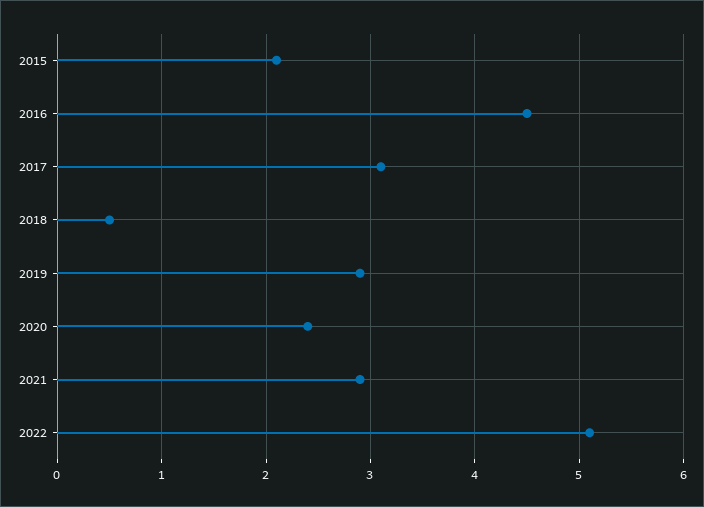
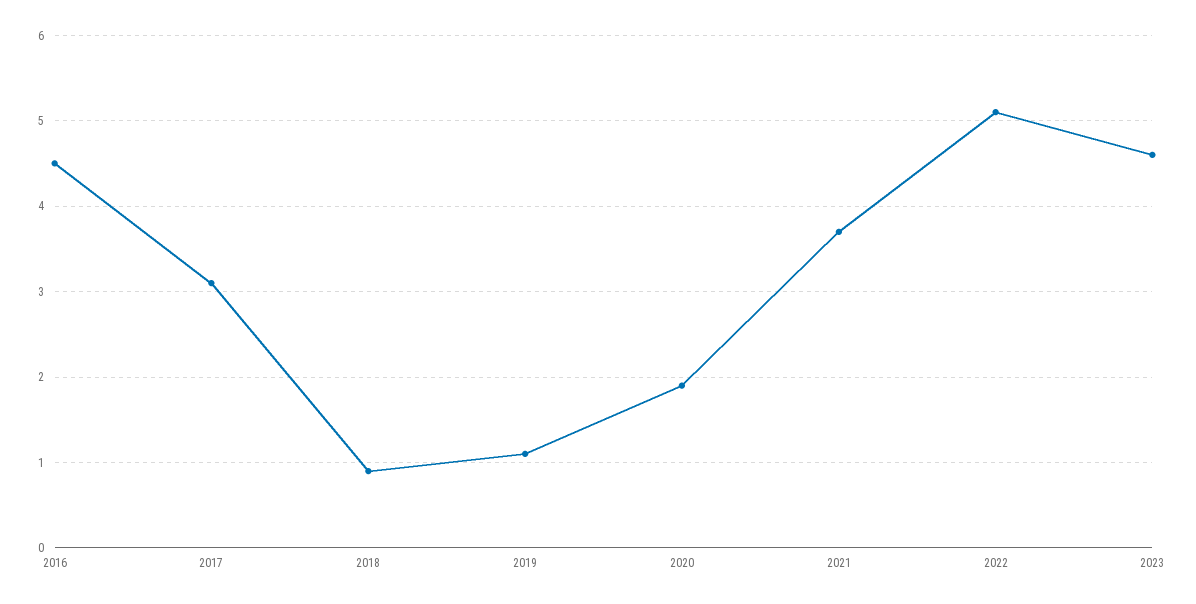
2015: 2.1 -> none
2018: 0.5 -> 0.9
2019: 2.9 -> 1.1
2020: 2.4 -> 1.9
2021: 2.9 -> 3.7
2023: none -> 4.6

